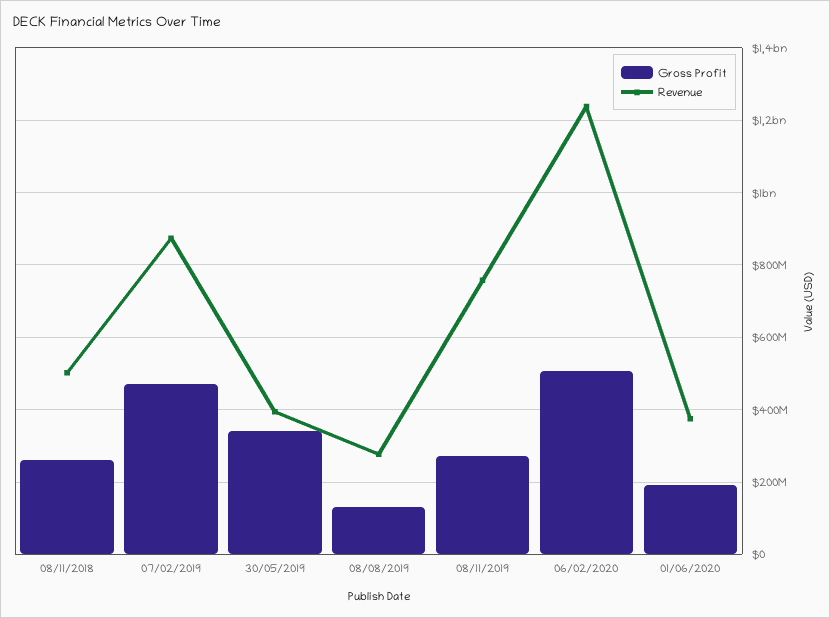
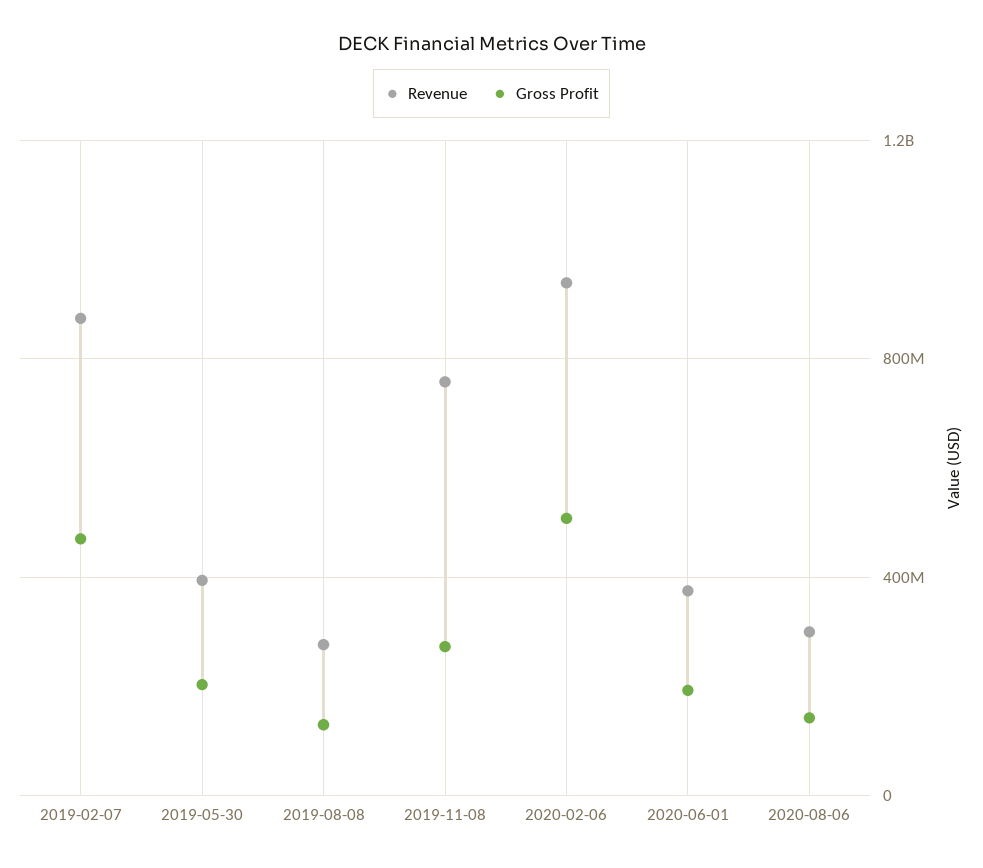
Gross Profit, 08/11/2018: 260000000 -> none
Revenue, 08/11/2018: 500000000 -> none
Gross Profit, 30/05/2019: 340000000 -> 200000000
Revenue, 06/02/2020: 1240000000 -> 950000000
Revenue, 2020-08-06: none -> 300000000
Gross Profit, 2020-08-06: none -> 150000000

